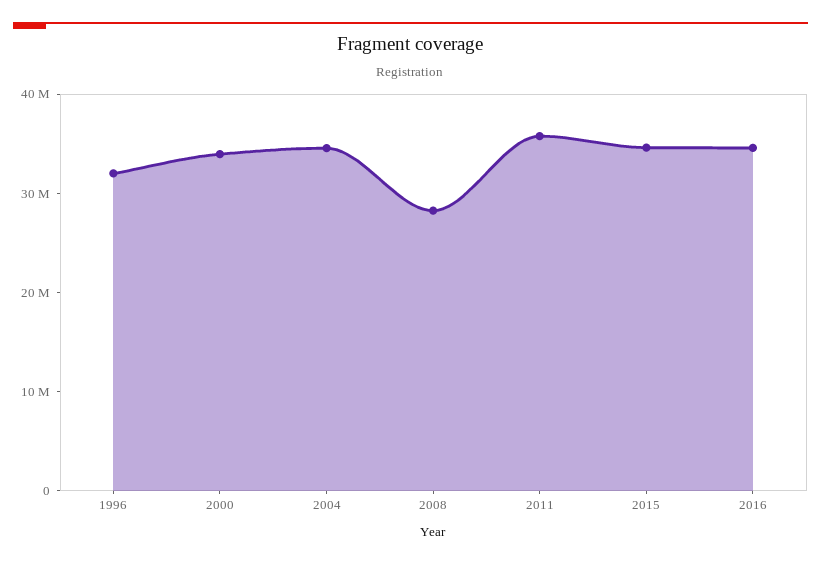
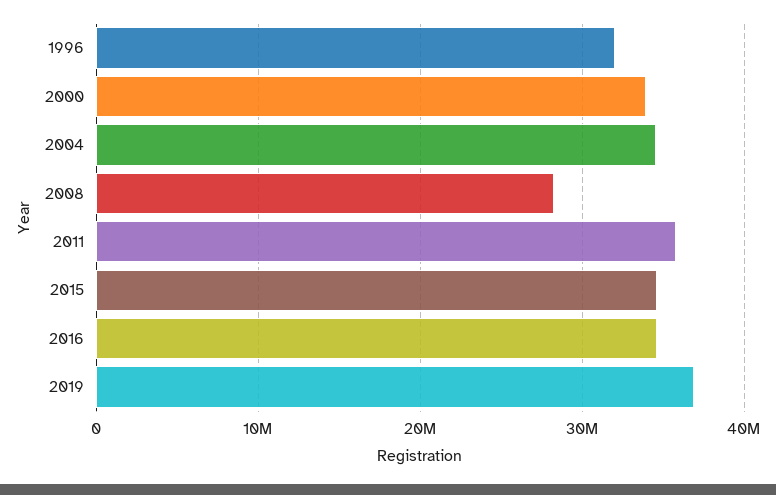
2019: none -> 37000000

